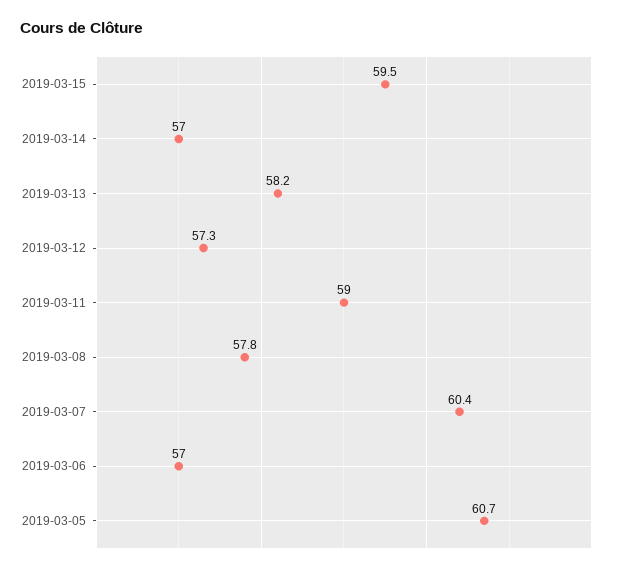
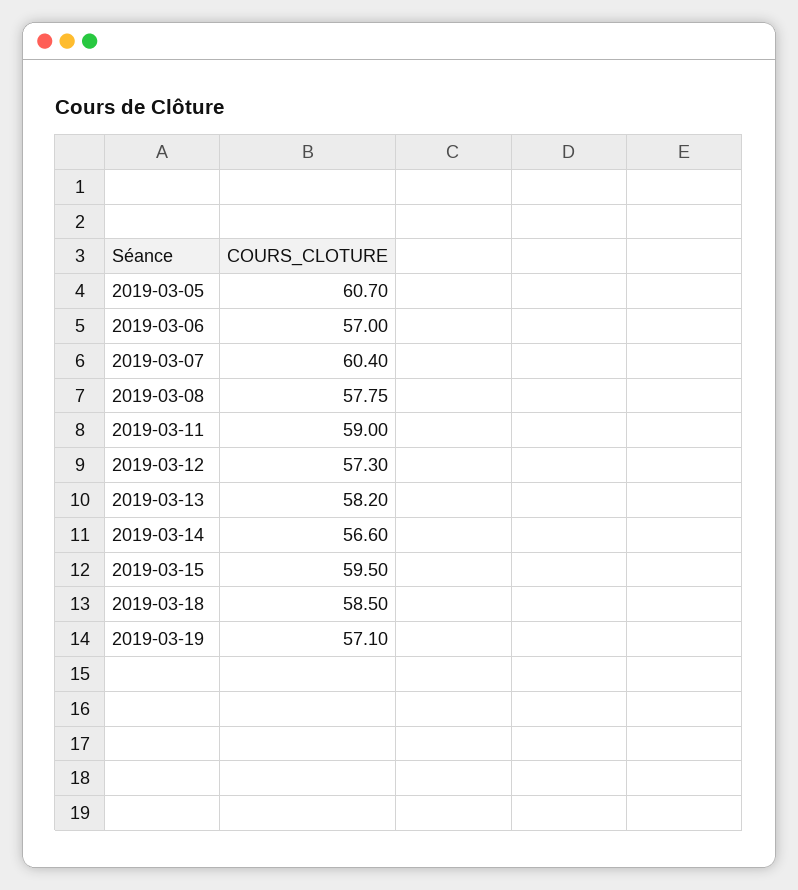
2019-03-14: 57 -> 56.6
2019-03-18: none -> 58.5
2019-03-19: none -> 57.1

